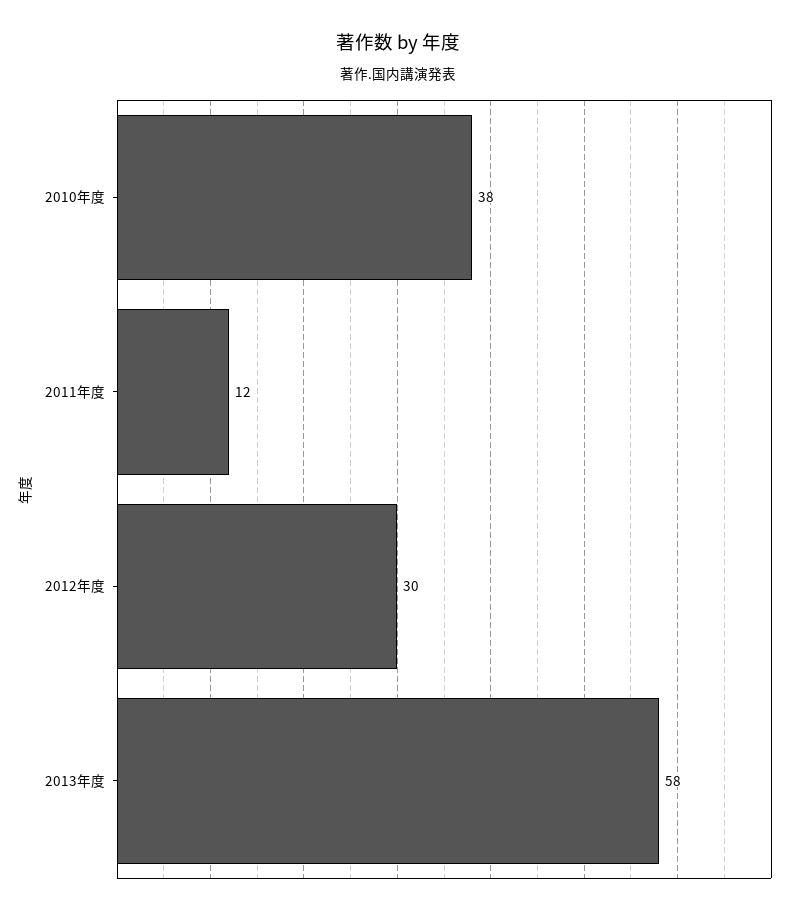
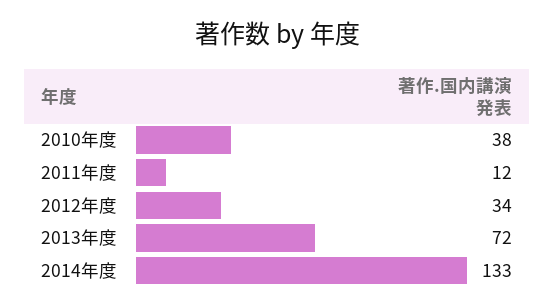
2012年度: 30 -> 34
2013年度: 58 -> 72
2014年度: none -> 133

